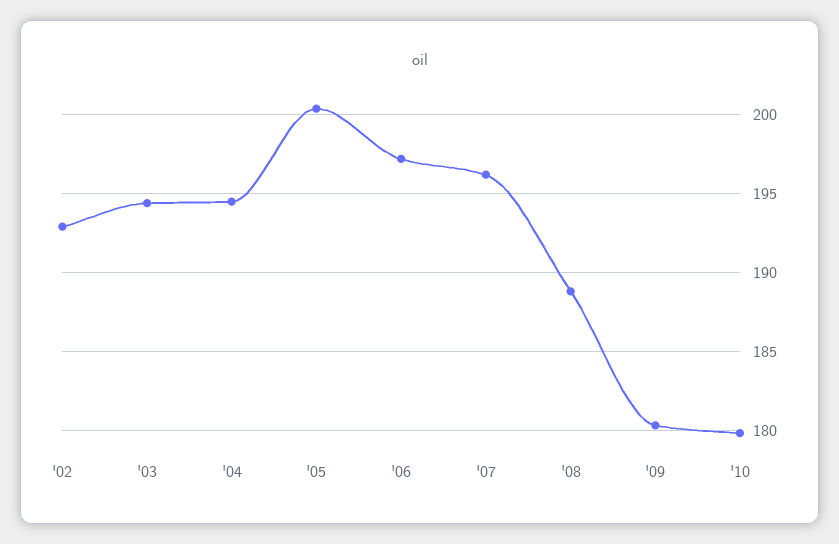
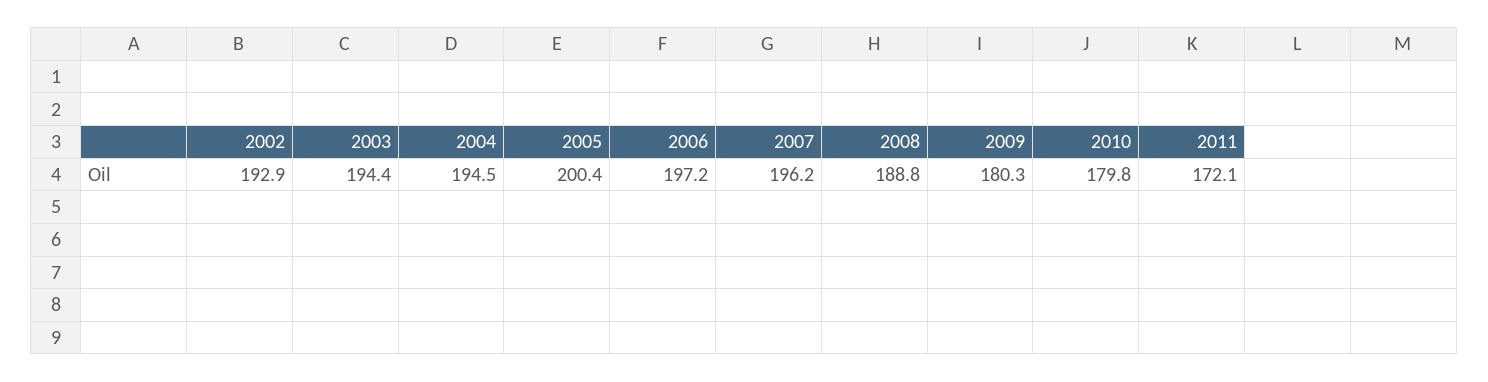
2011: none -> 172.1

